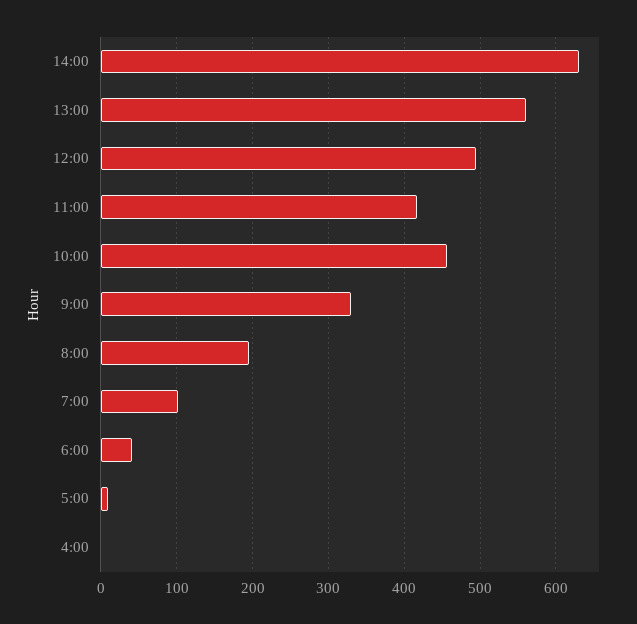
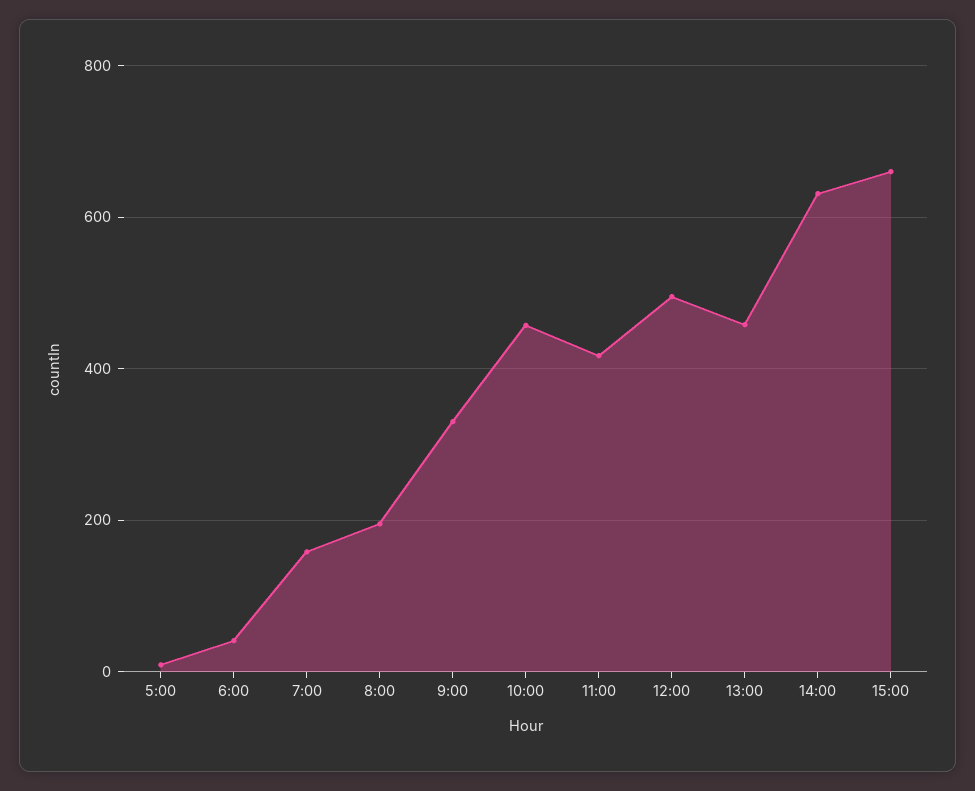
13:00: 560 -> 460
7:00: 100 -> 160
4:00: 0 -> none
15:00: none -> 660

